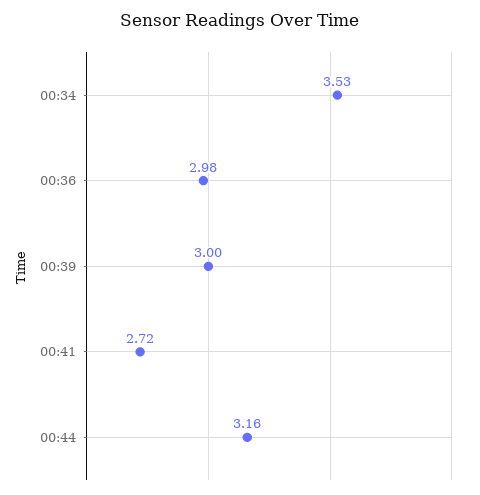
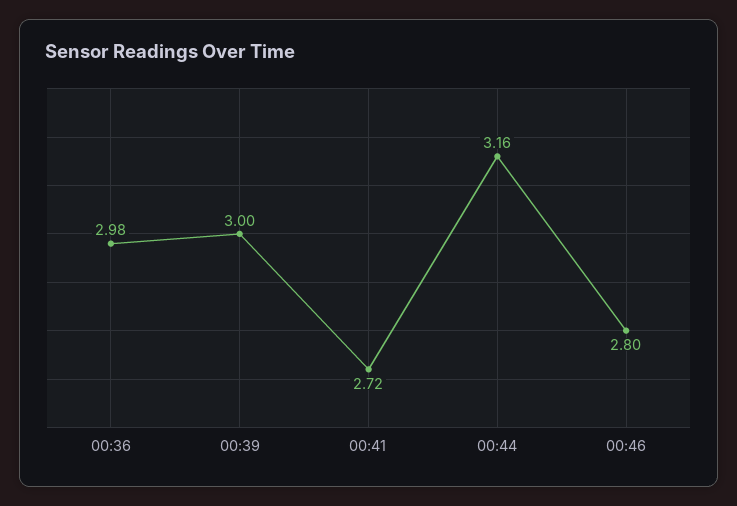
00:34: 3.53 -> none
00:46: none -> 2.8

